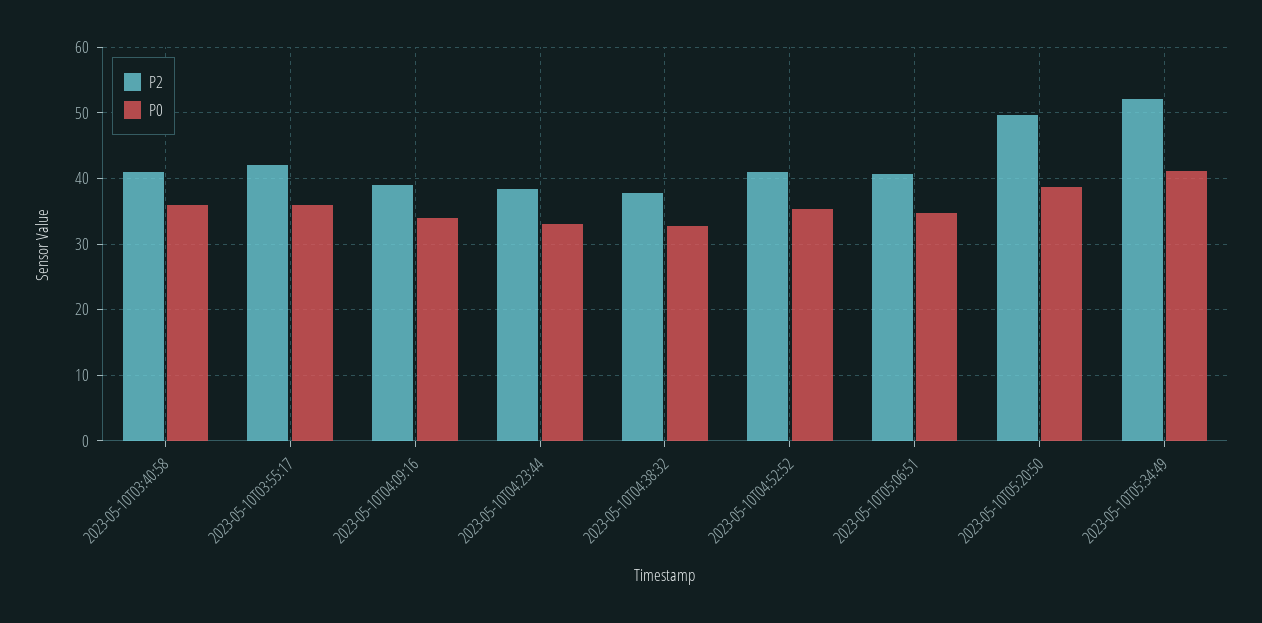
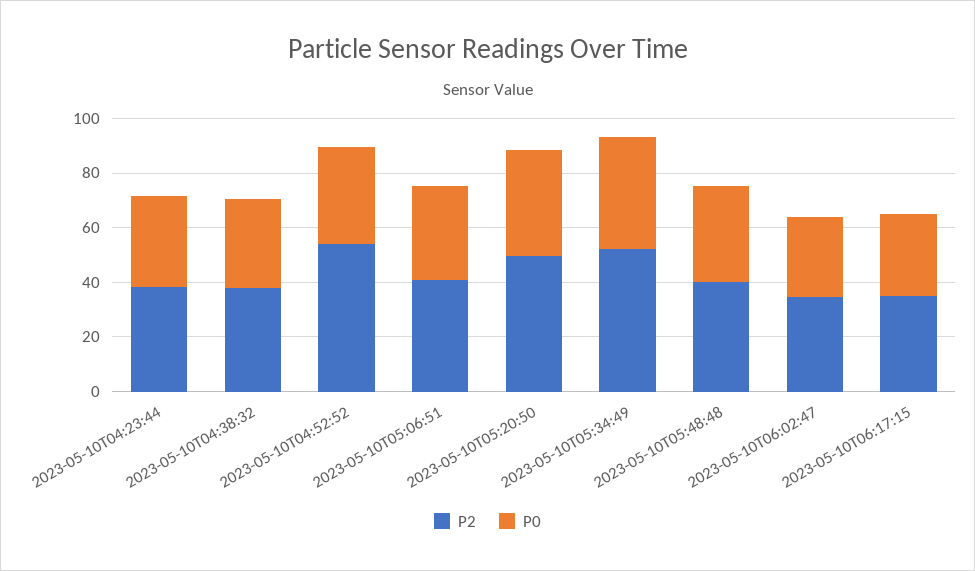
P2, 2023-05-10T03:40:58: 41 -> none
P0, 2023-05-10T03:40:58: 36 -> none
P2, 2023-05-10T03:55:17: 42 -> none
P0, 2023-05-10T03:55:17: 36 -> none
P2, 2023-05-10T04:09:16: 39 -> none
P0, 2023-05-10T04:09:16: 34 -> none
P2, 2023-05-10T04:52:52: 41 -> 55
P2, 2023-05-10T05:48:48: none -> 40
P0, 2023-05-10T05:48:48: none -> 35
P2, 2023-05-10T06:02:47: none -> 35
P0, 2023-05-10T06:02:47: none -> 30
P2, 2023-05-10T06:17:15: none -> 35
P0, 2023-05-10T06:17:15: none -> 30

